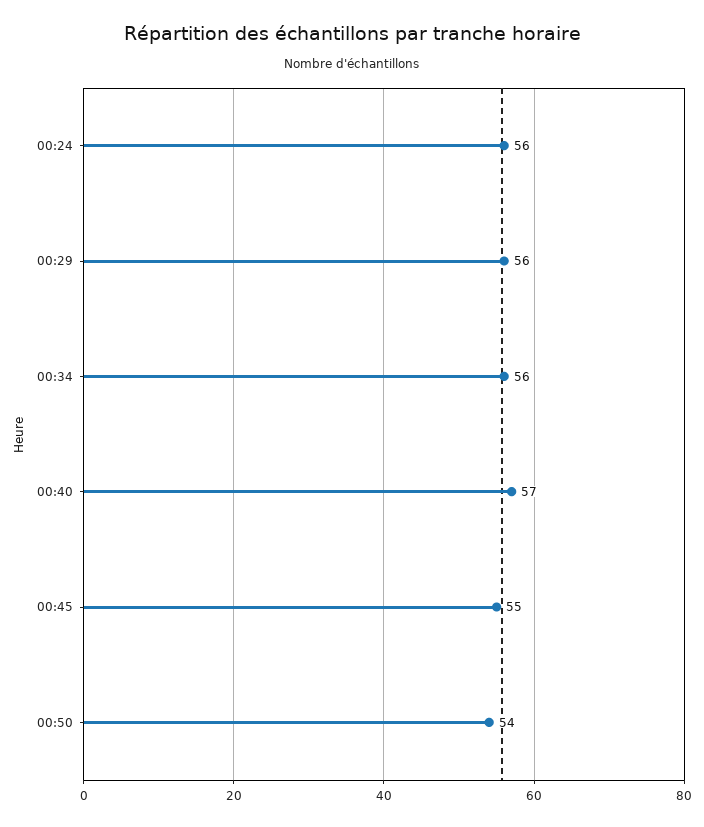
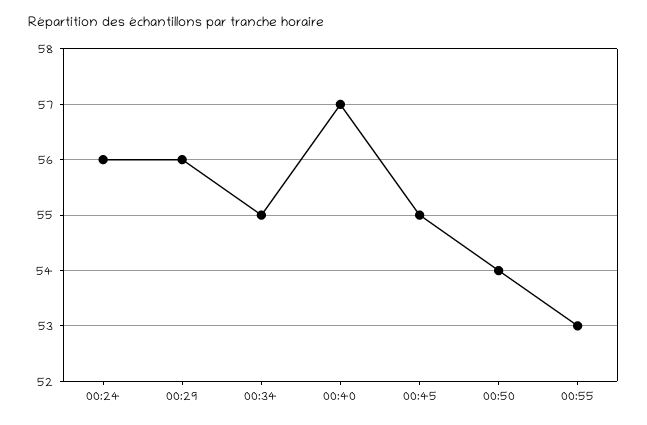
00:34: 56 -> 55
00:55: none -> 53

